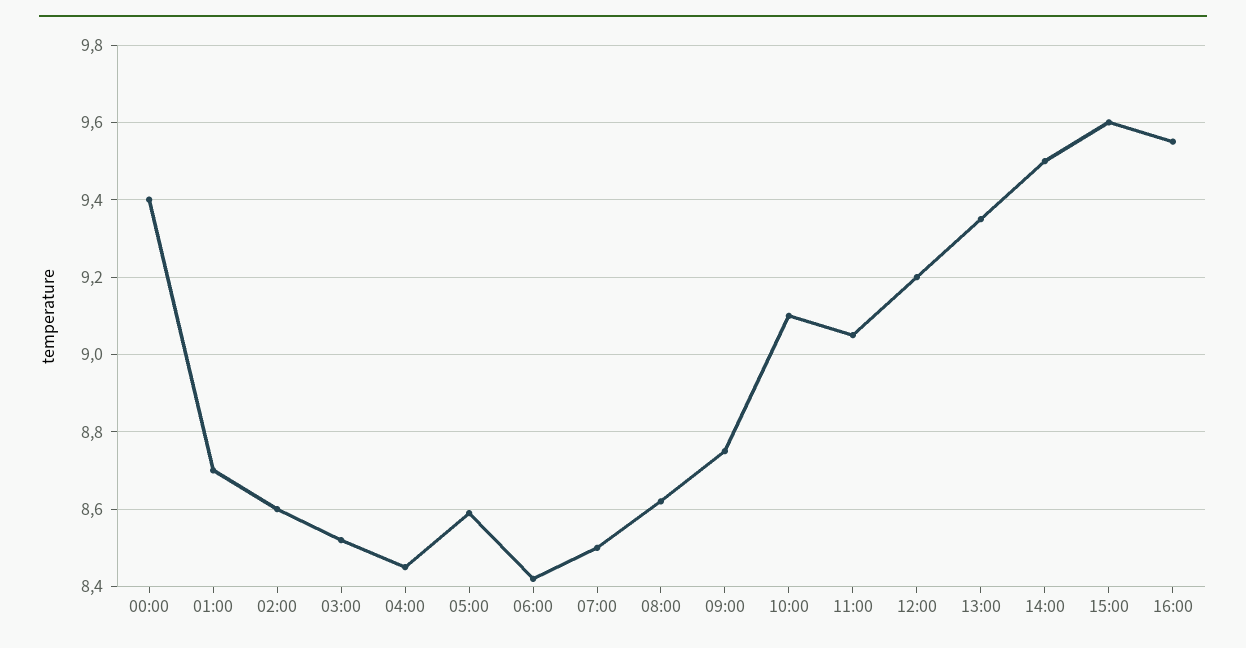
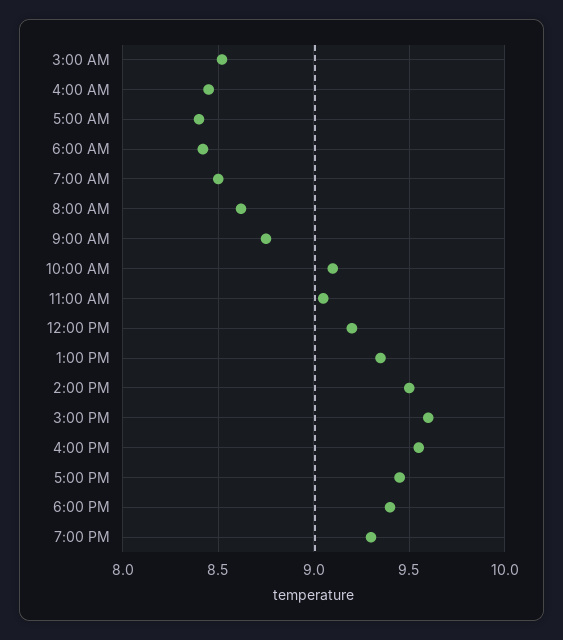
00:00: 9.4 -> none
01:00: 8.7 -> none
02:00: 8.6 -> none
05:00: 8.6 -> 8.4
5:00 PM: none -> 9.45
6:00 PM: none -> 9.4
7:00 PM: none -> 9.3

